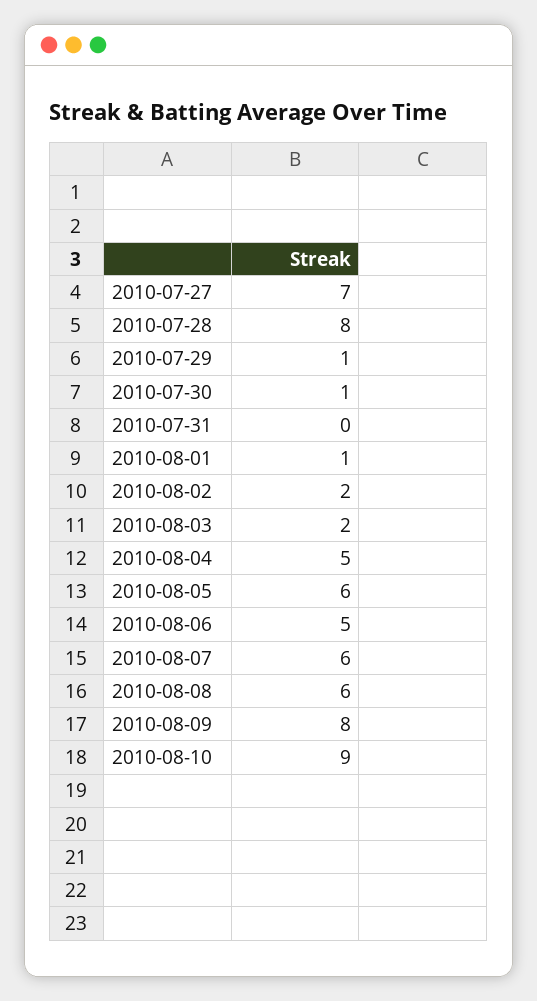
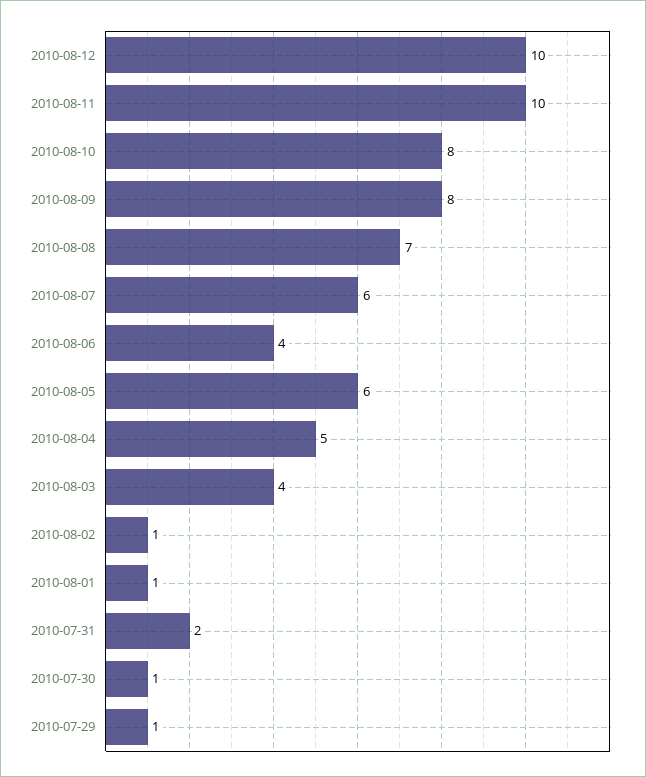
2010-07-27: 7 -> none
2010-07-28: 8 -> none
2010-07-31: 0 -> 2
2010-08-02: 2 -> 1
2010-08-03: 2 -> 4
2010-08-06: 5 -> 4
2010-08-08: 6 -> 7
2010-08-10: 9 -> 8
2010-08-12: none -> 10
2010-08-11: none -> 10

